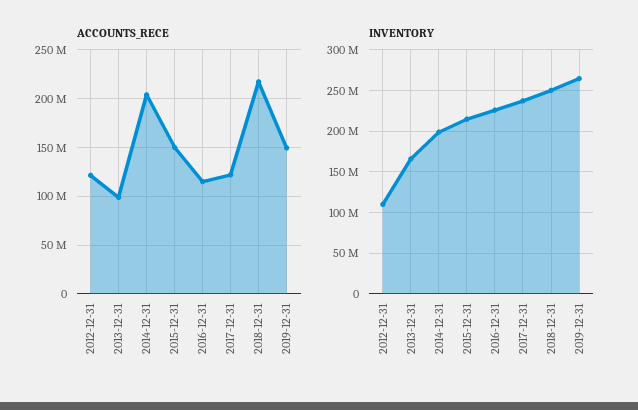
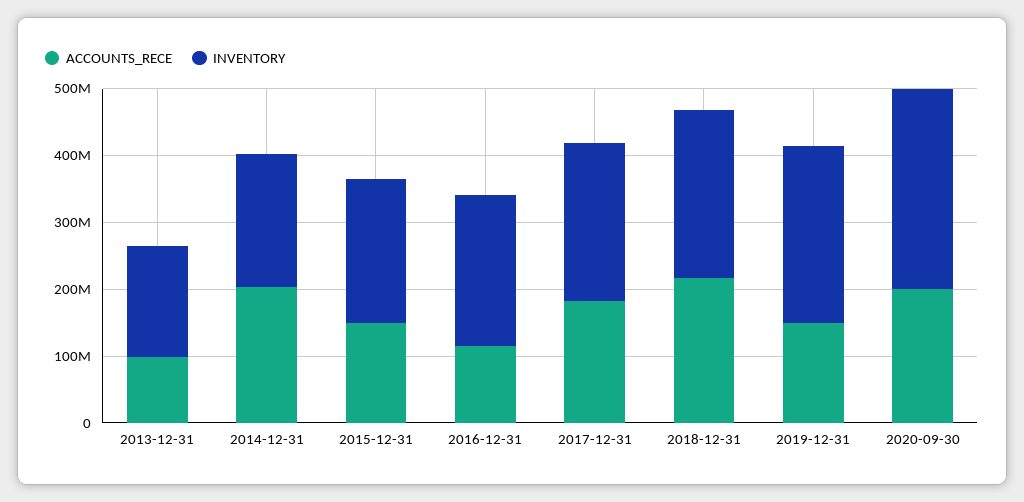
ACCOUNTS_RECE, 2012-12-31: 120000000 -> none
ACCOUNTS_RECE, 2017-12-31: 120000000 -> 180000000
INVENTORY, 2012-12-31: 110000000 -> none
ACCOUNTS_RECE, 2020-09-30: none -> 200000000
INVENTORY, 2020-09-30: none -> 300000000

